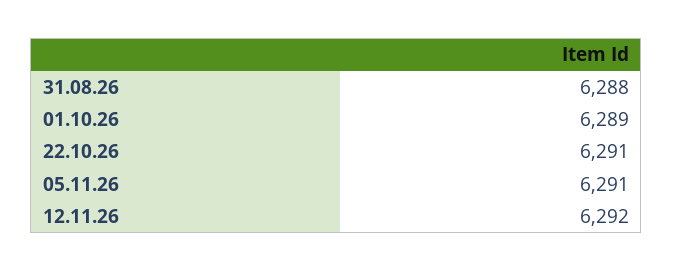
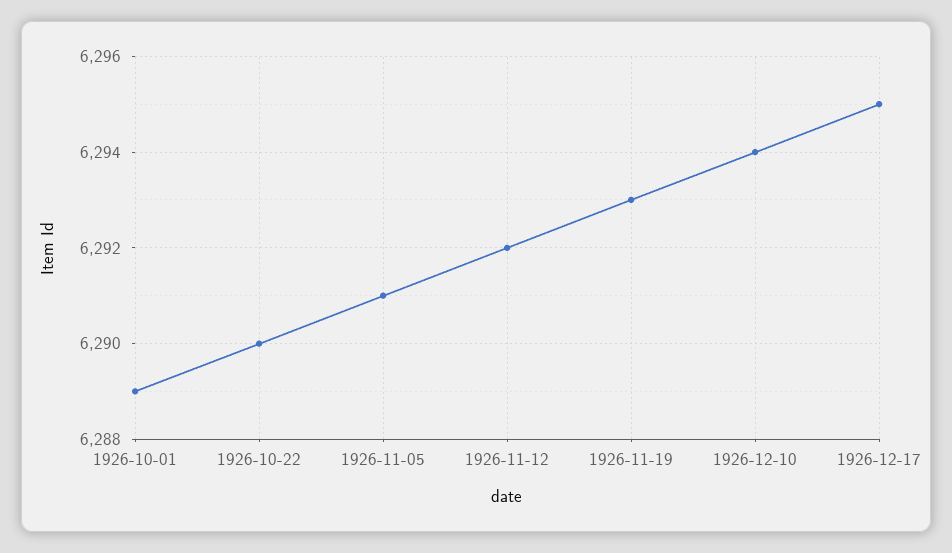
31.08.26: 6288 -> none
22.10.26: 6291 -> 6290
1926-11-19: none -> 6293
1926-12-10: none -> 6294
1926-12-17: none -> 6295

